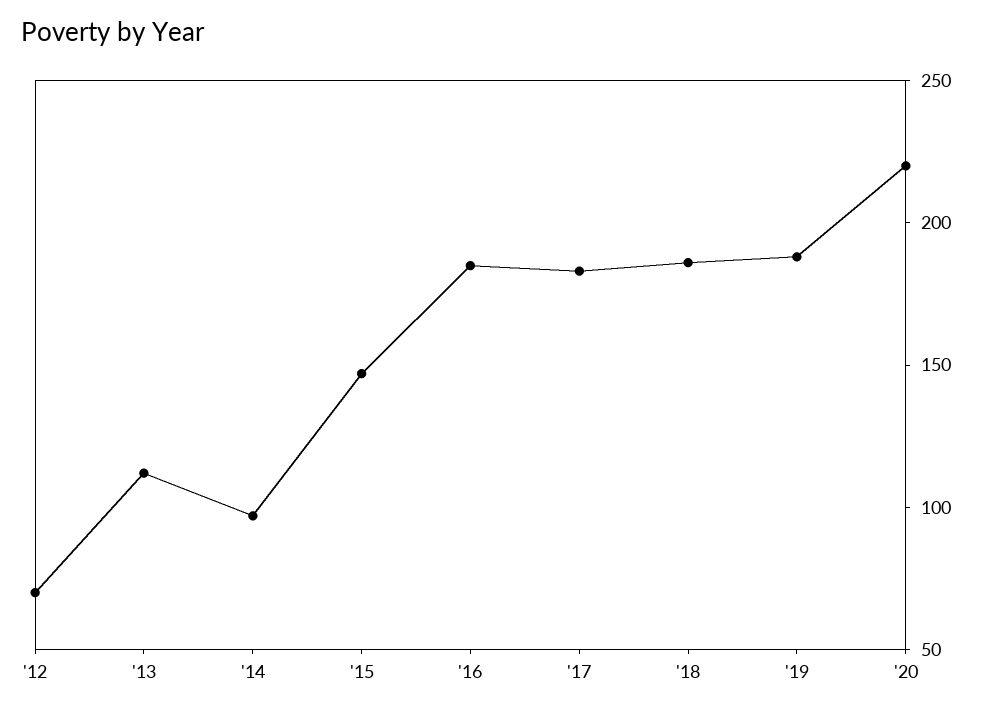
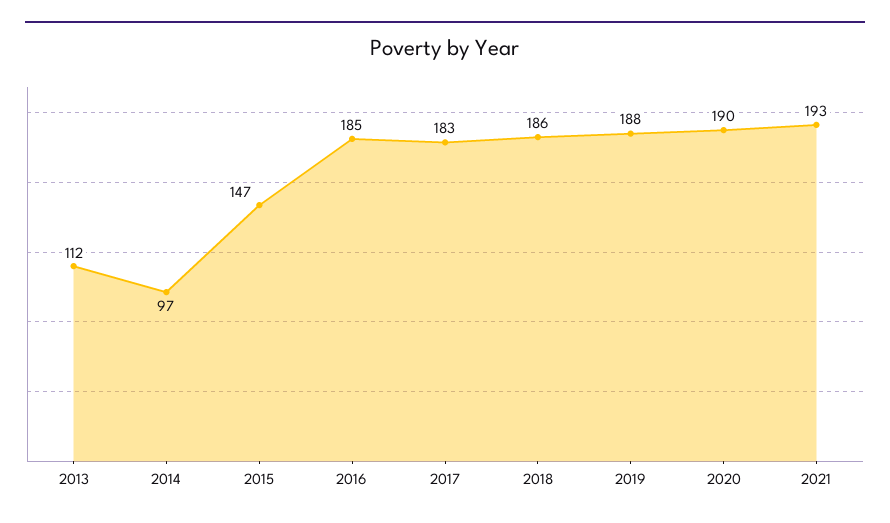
'12: 70 -> none
'20: 220 -> 190
2021: none -> 193

